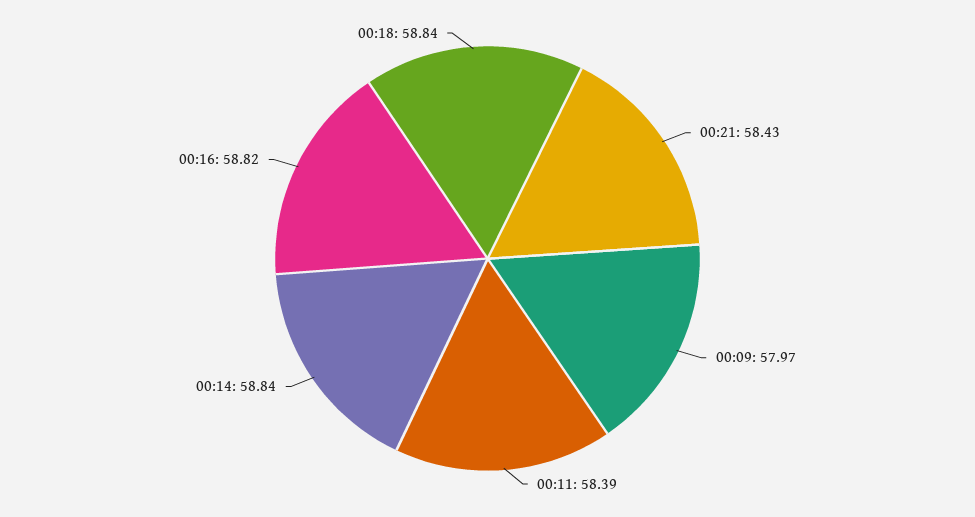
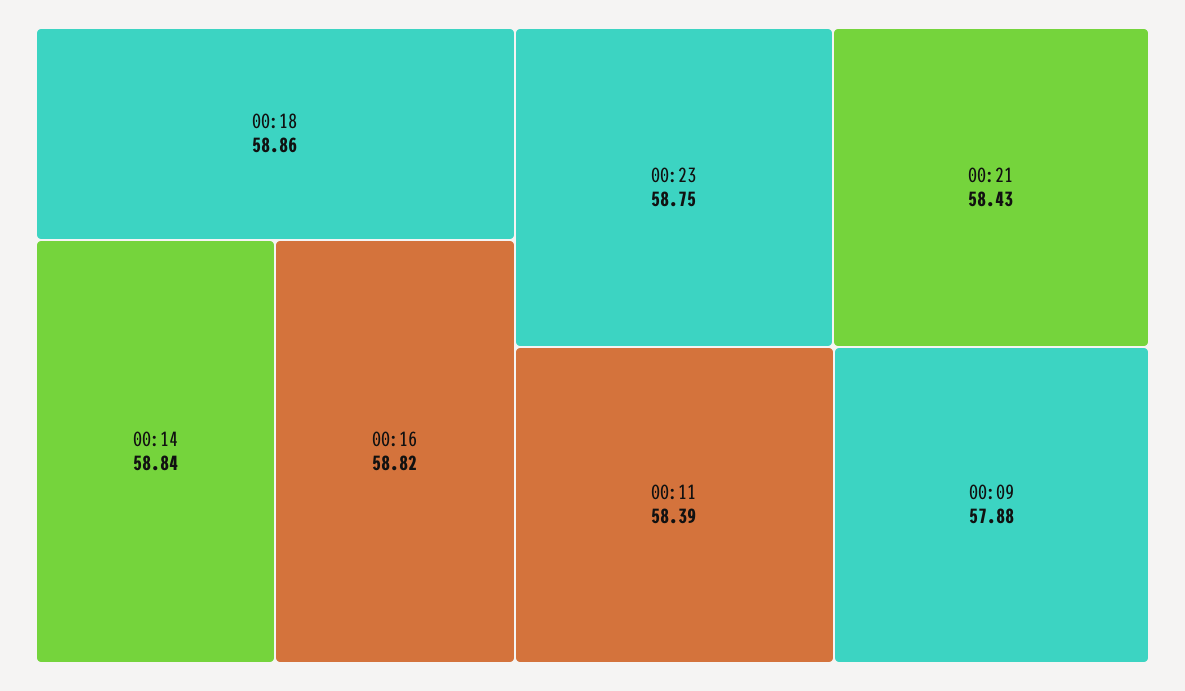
00:09: 57.97 -> 57.88
00:18: 58.84 -> 58.86
00:23: none -> 58.75

